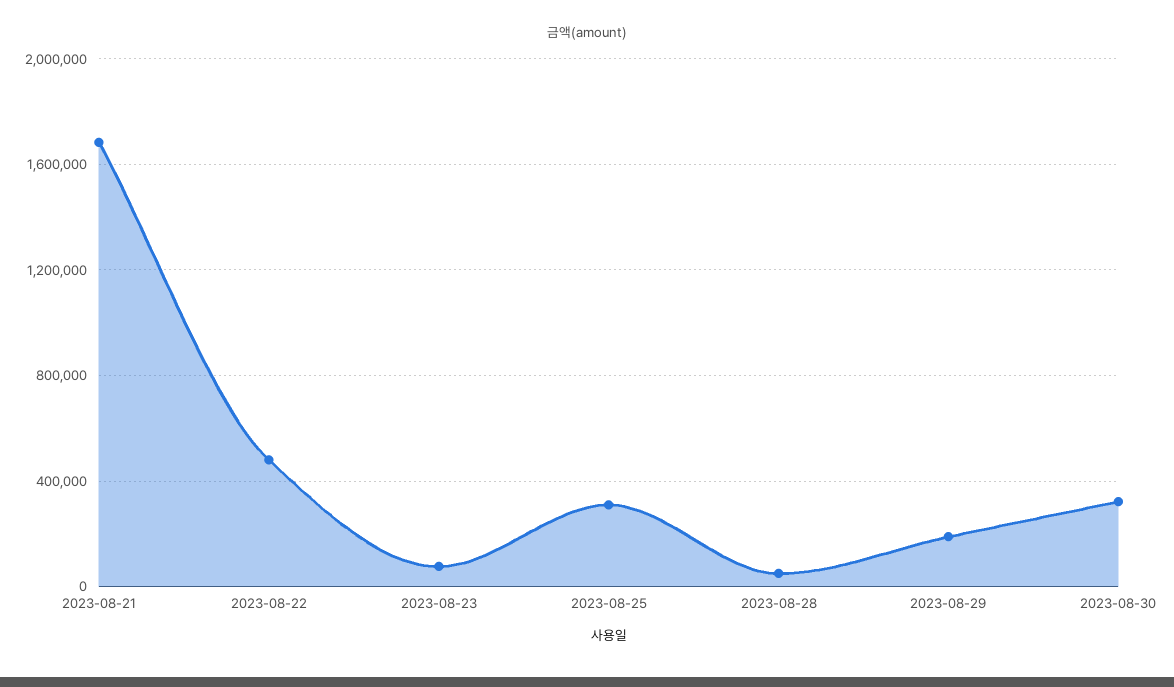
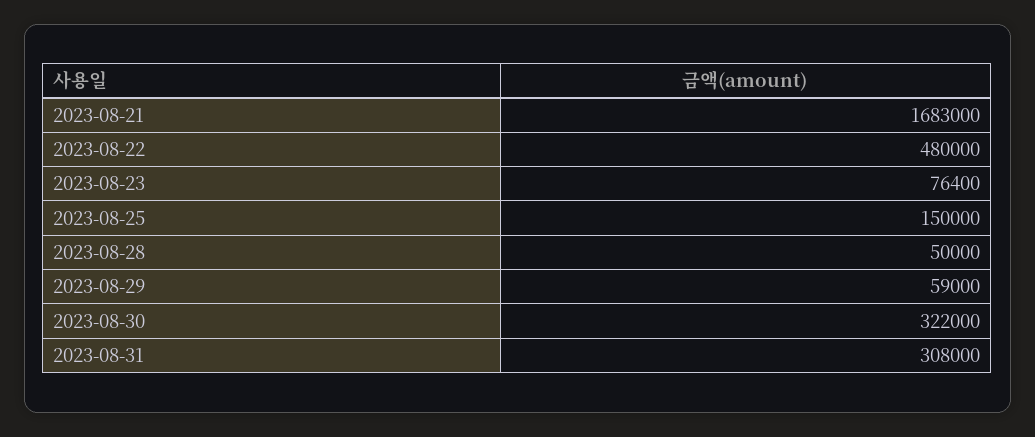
2023-08-25: 300000 -> 150000
2023-08-29: 200000 -> 59000
2023-08-31: none -> 308000

